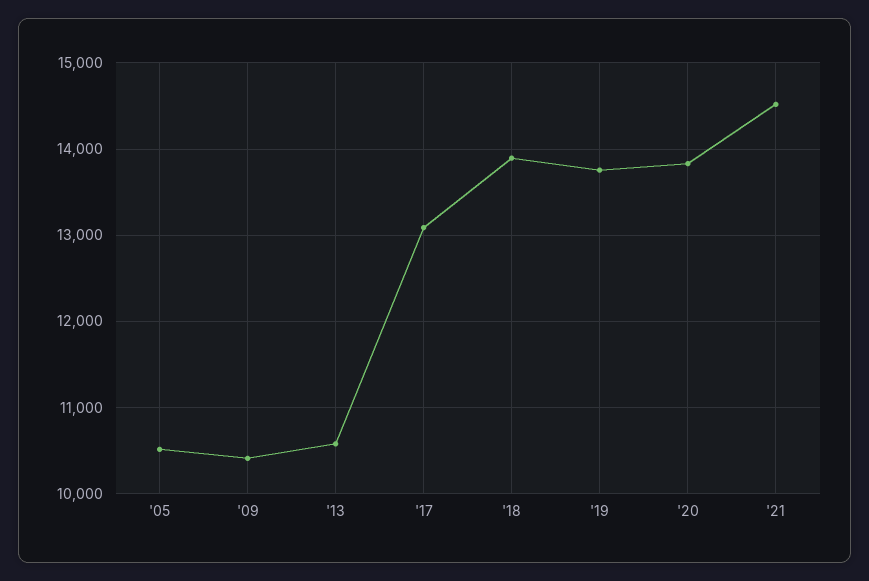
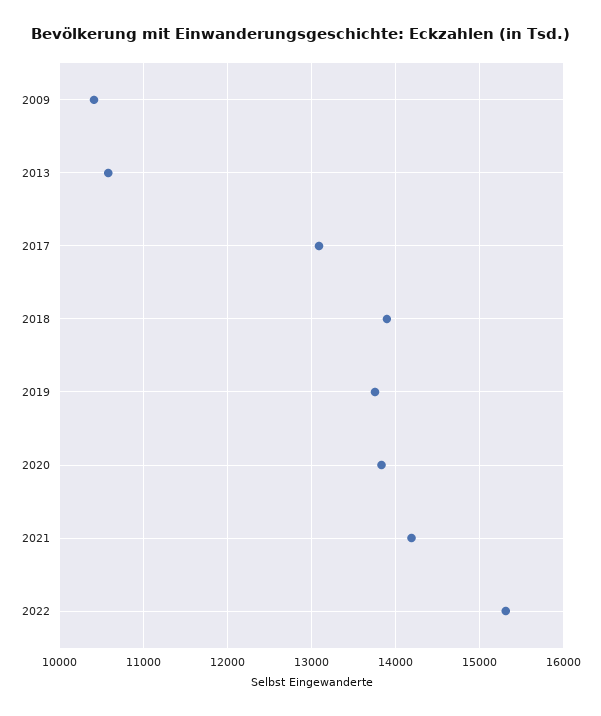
'05: 10500 -> none
'21: 14500 -> 14200
2022: none -> 15300

